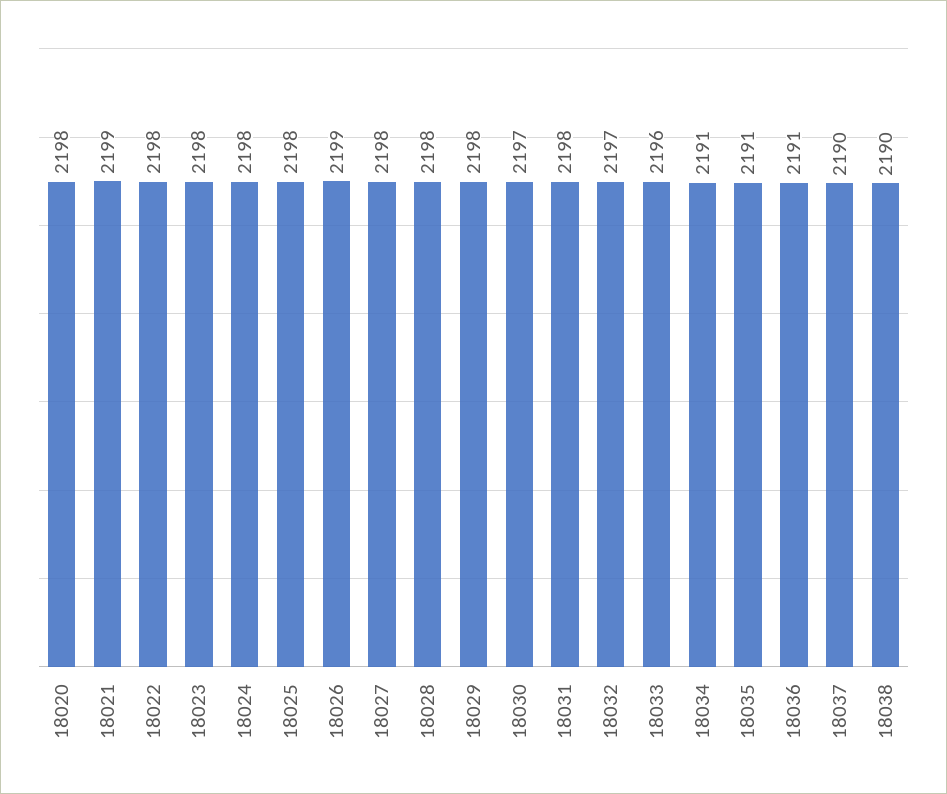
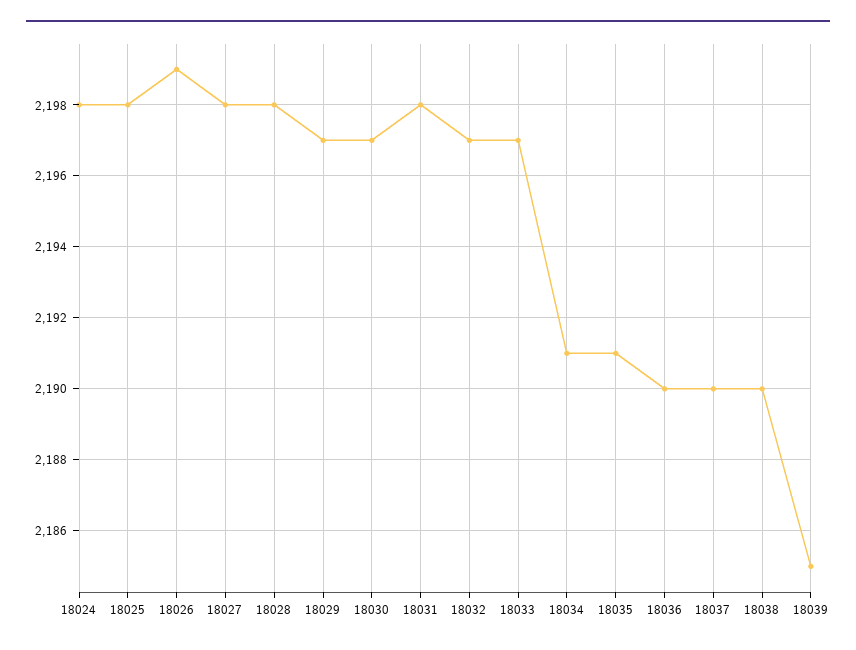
18020: 2198 -> none
18021: 2199 -> none
18022: 2198 -> none
18023: 2198 -> none
18029: 2198 -> 2197
18033: 2196 -> 2197
18036: 2191 -> 2190
18039: none -> 2185

